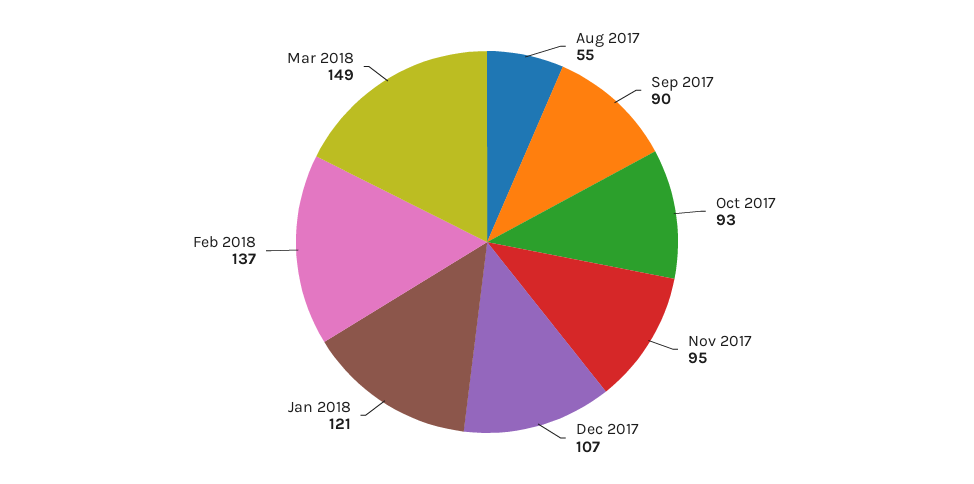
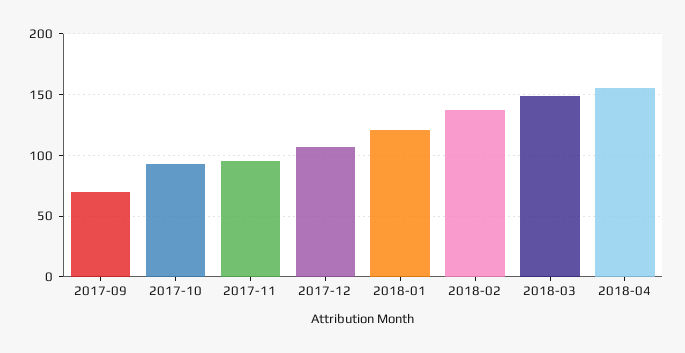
Aug 2017: 55 -> none
Sep 2017: 90 -> 70
2018-04: none -> 155

